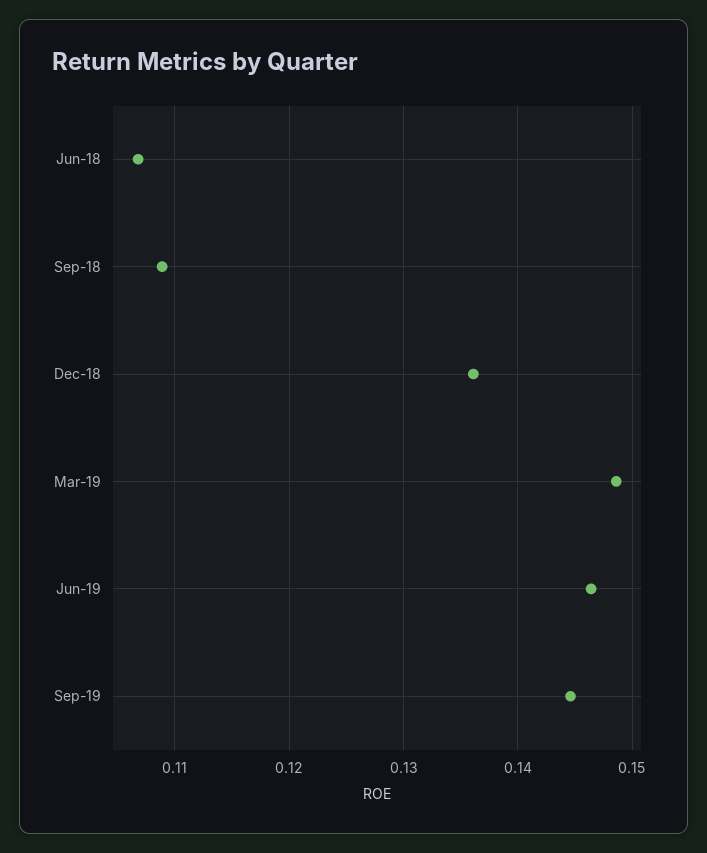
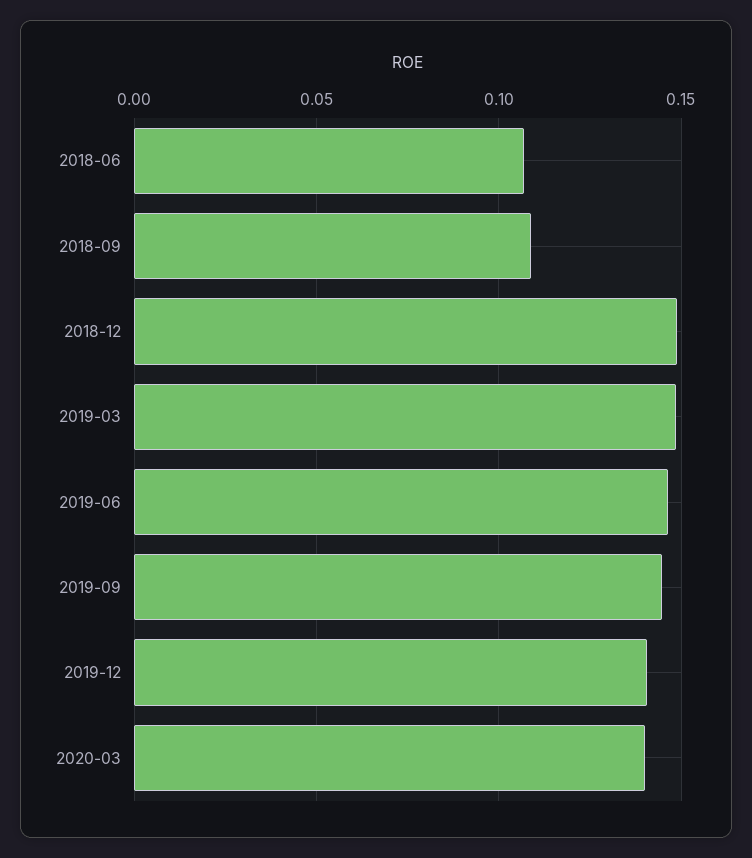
Dec-18: 0.136 -> 0.15
2019-12: none -> 0.14
2020-03: none -> 0.14

